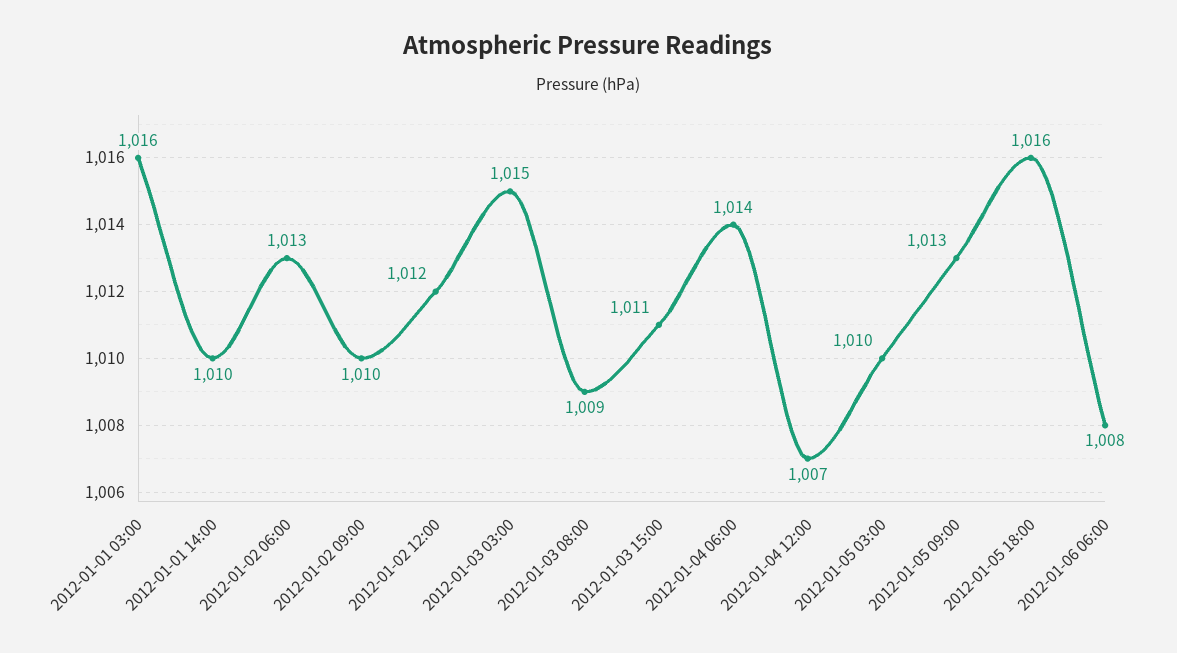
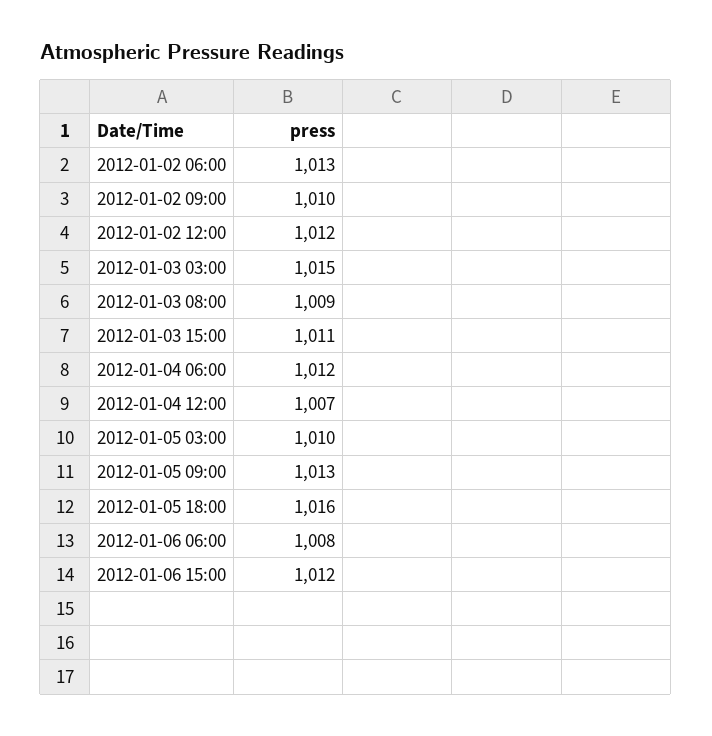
2012-01-01 03:00: 1016 -> none
2012-01-01 14:00: 1010 -> none
2012-01-04 06:00: 1014 -> 1012
2012-01-06 15:00: none -> 1012

